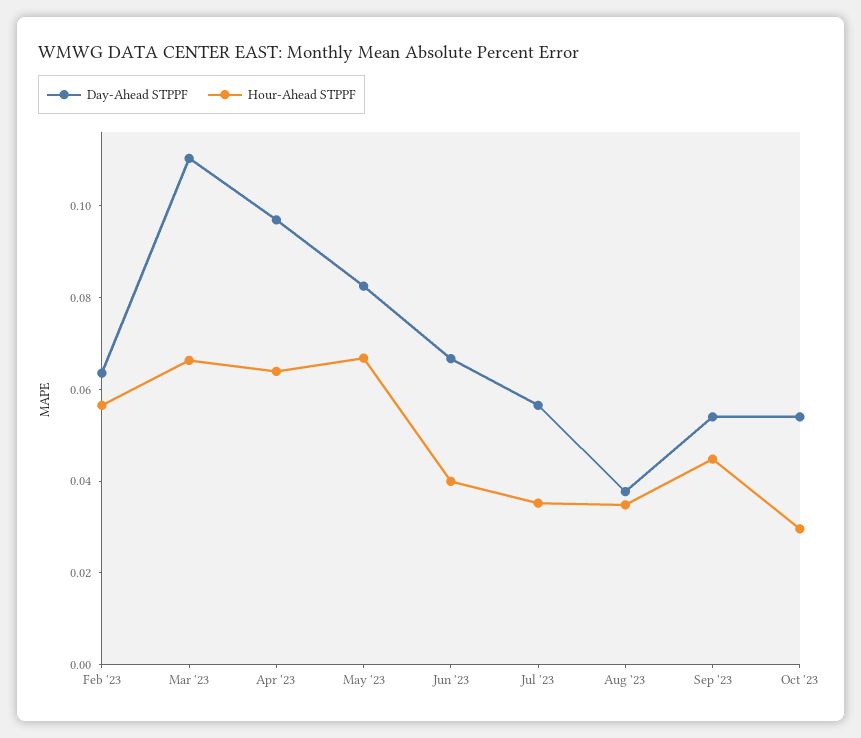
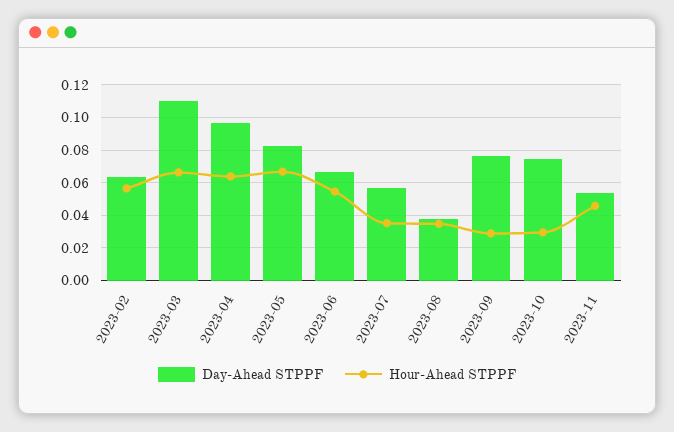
Hour-Ahead STPPF, Jun '23: 0.04 -> 0.055
Day-Ahead STPPF, Sep '23: 0.055 -> 0.075
Hour-Ahead STPPF, Sep '23: 0.045 -> 0.03
Day-Ahead STPPF, Oct '23: 0.055 -> 0.075
Day-Ahead STPPF, 2023-11: none -> 0.055
Hour-Ahead STPPF, 2023-11: none -> 0.045

